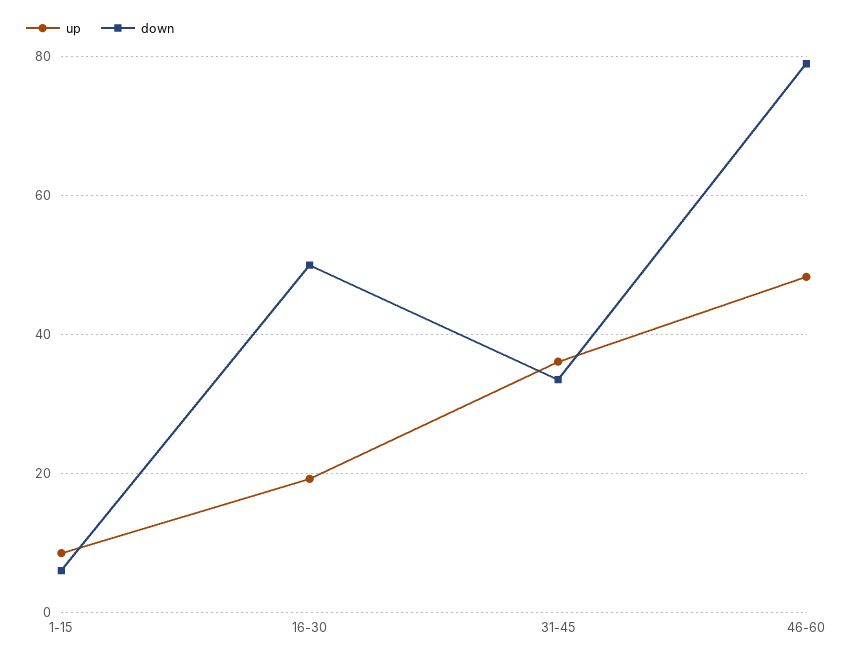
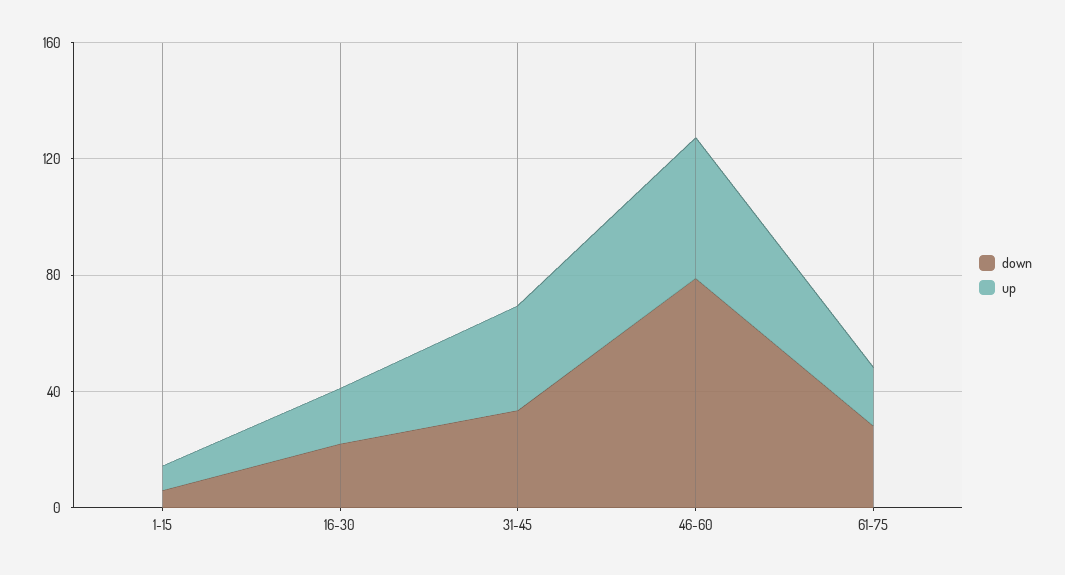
down, 16-30: 50 -> 20
down, 61-75: none -> 30
up, 61-75: none -> 20

